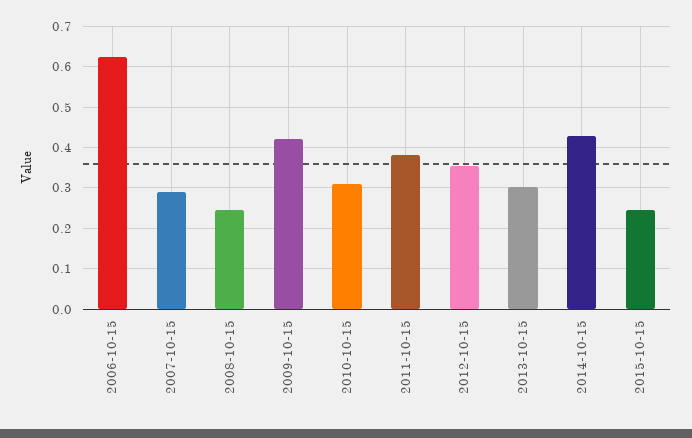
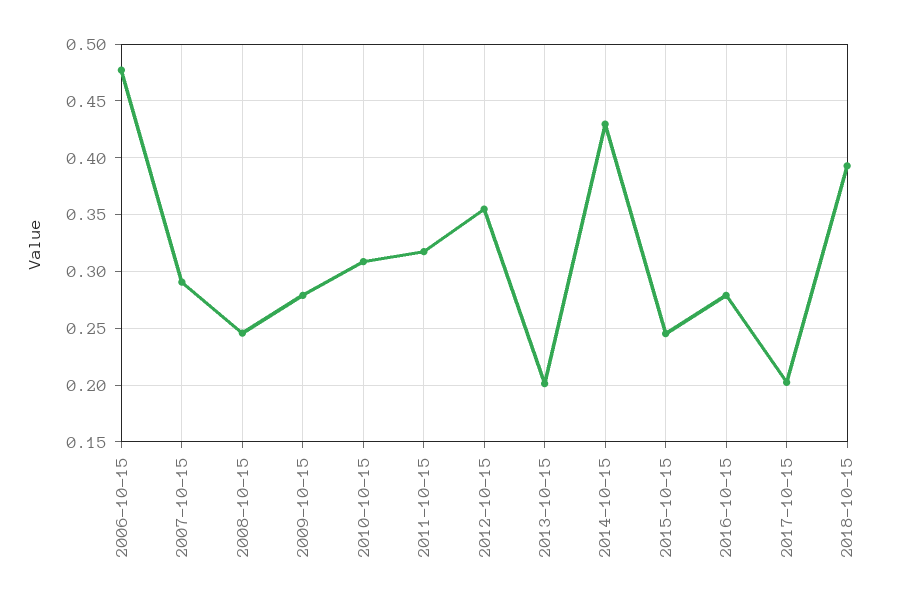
2006-10-15: 0.62 -> 0.48
2009-10-15: 0.42 -> 0.28
2011-10-15: 0.38 -> 0.32
2013-10-15: 0.3 -> 0.2
2016-10-15: none -> 0.28
2017-10-15: none -> 0.2
2018-10-15: none -> 0.39

